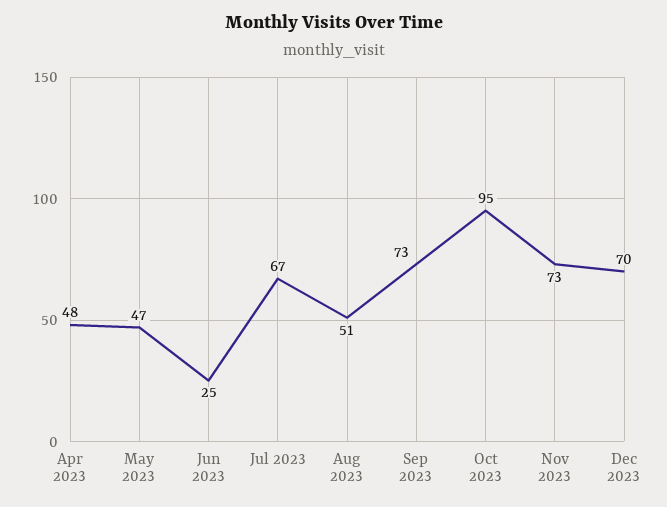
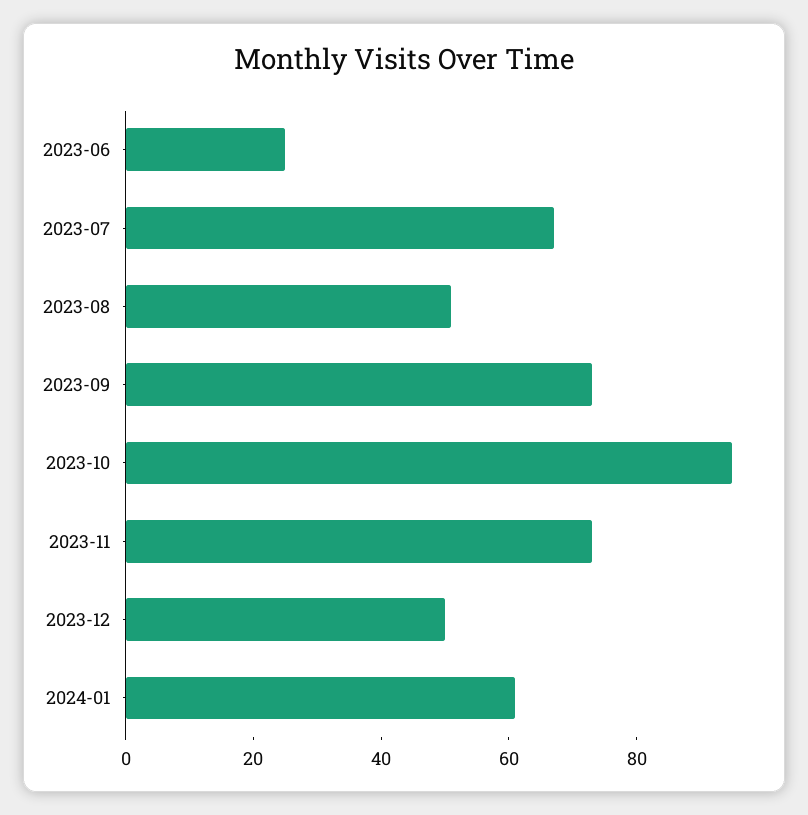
Apr 2023: 48 -> none
May 2023: 47 -> none
Dec 2023: 70 -> 50
2024-01: none -> 60

